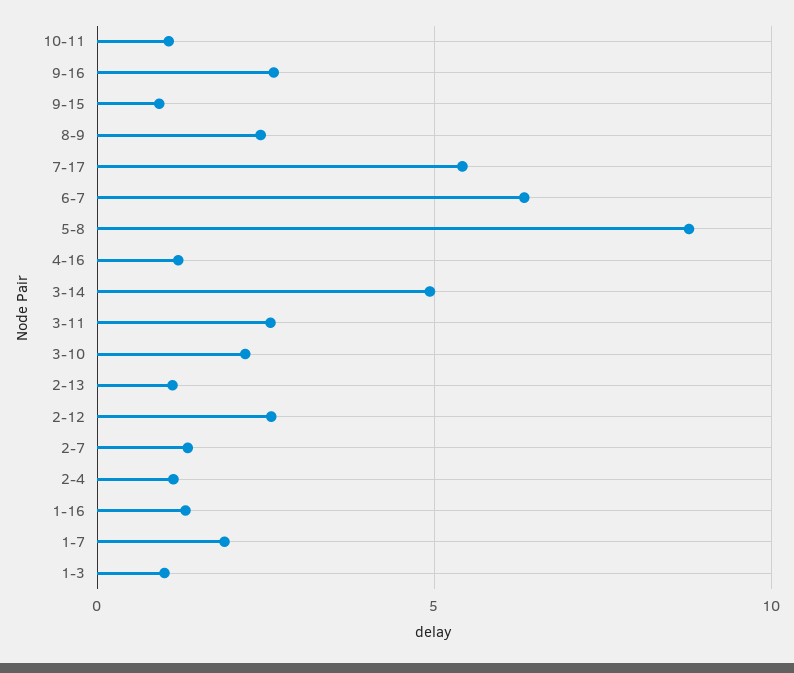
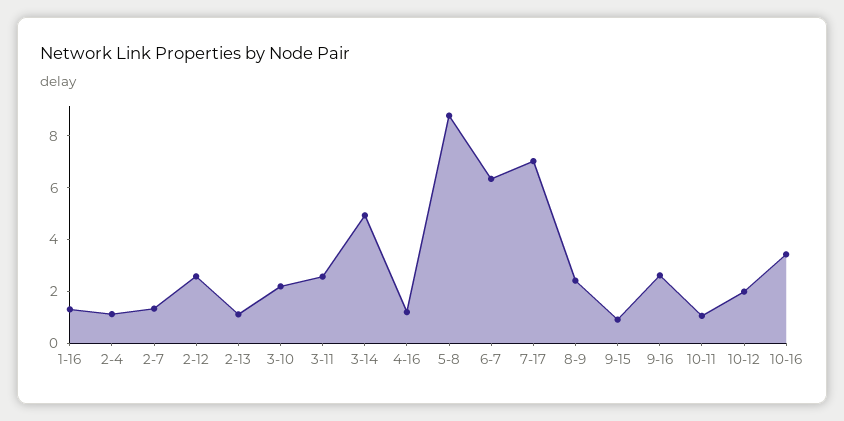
7-17: 5.5 -> 7
1-7: 2 -> none
1-3: 1 -> none
10-12: none -> 2
10-16: none -> 3.5

